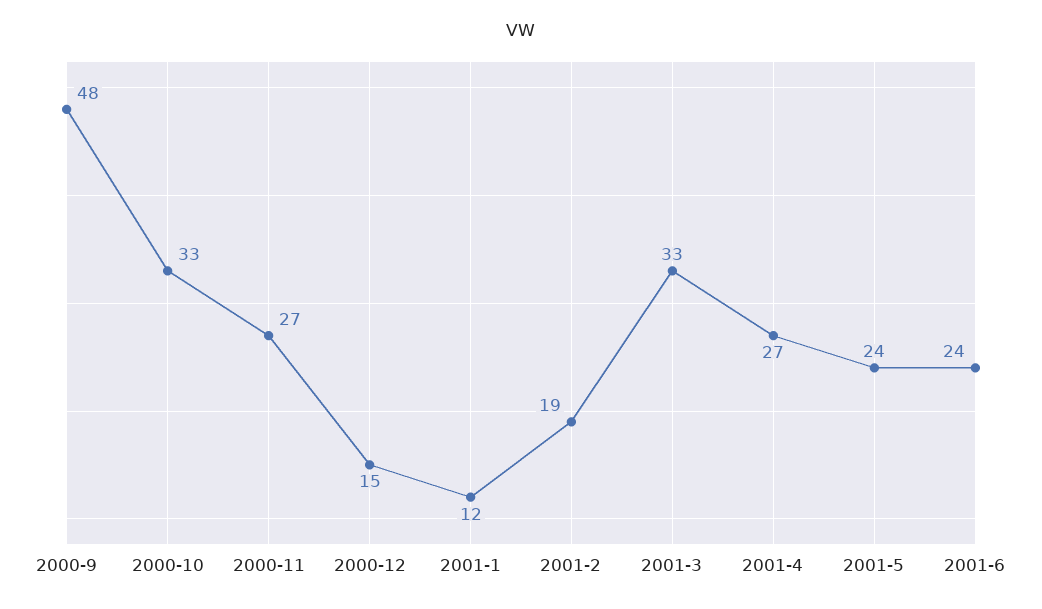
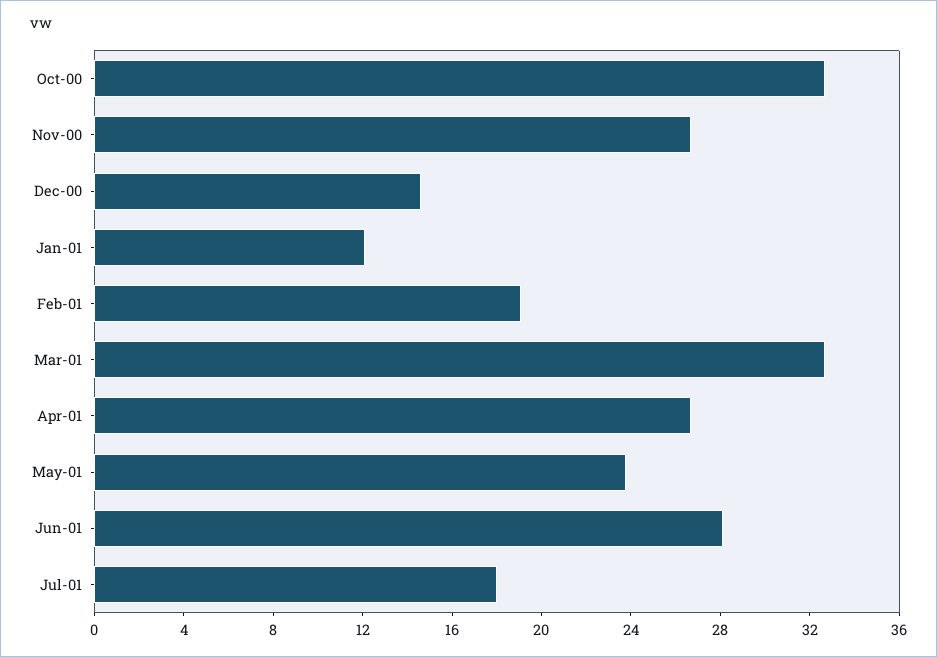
2000-9: 48 -> none
2001-6: 24 -> 28
Jul-01: none -> 18

